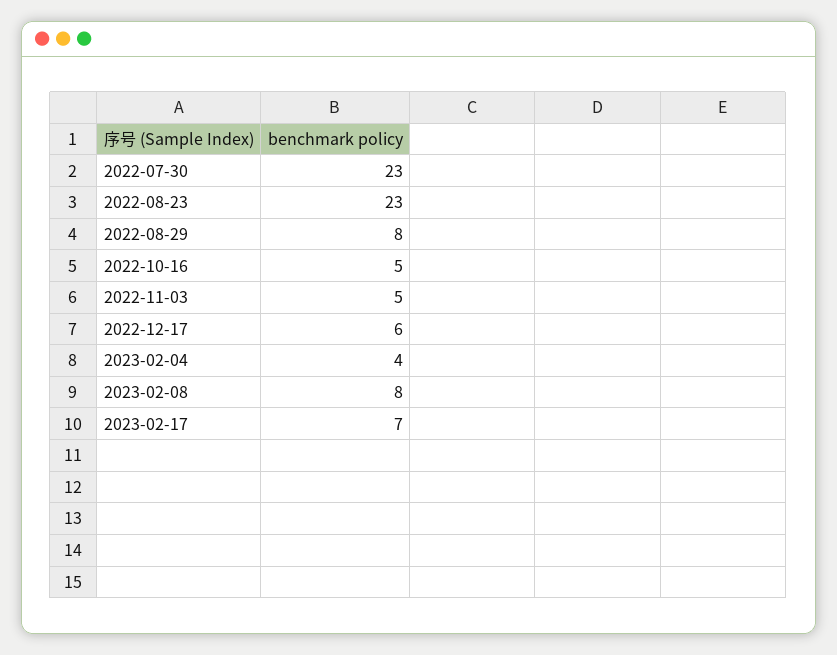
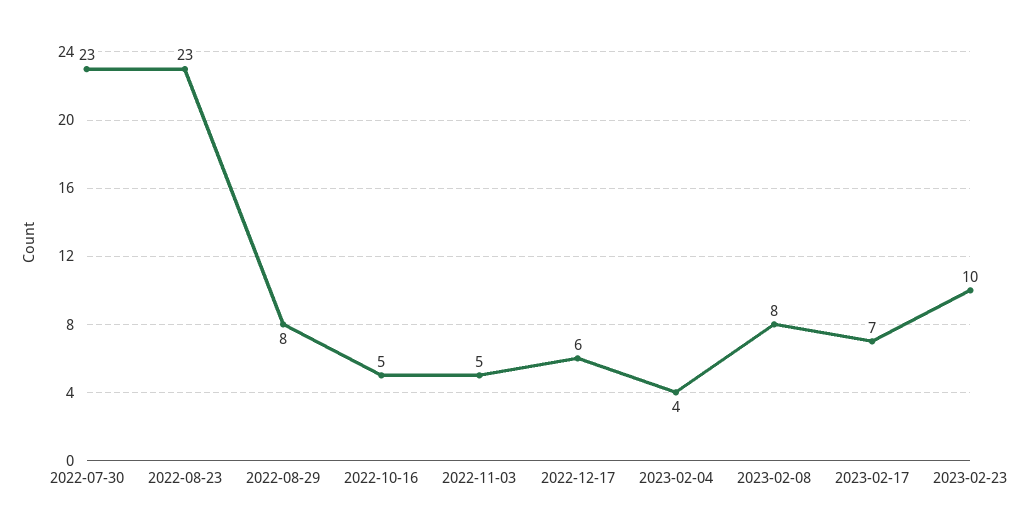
2023-02-23: none -> 10

